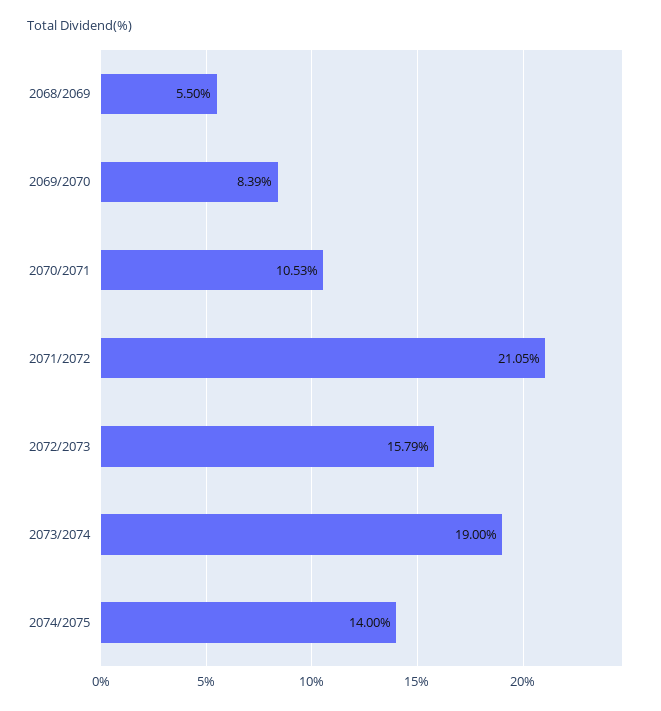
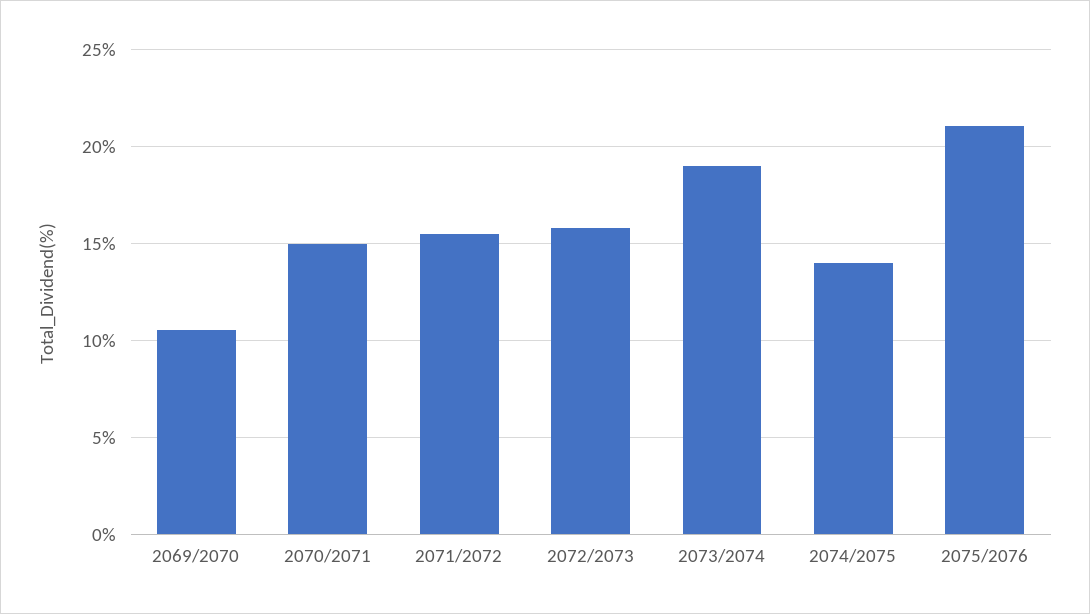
2068/2069: 5.5 -> none
2069/2070: 8.39 -> 10.5
2070/2071: 10.53 -> 15
2071/2072: 21.05 -> 15.5
2075/2076: none -> 21

